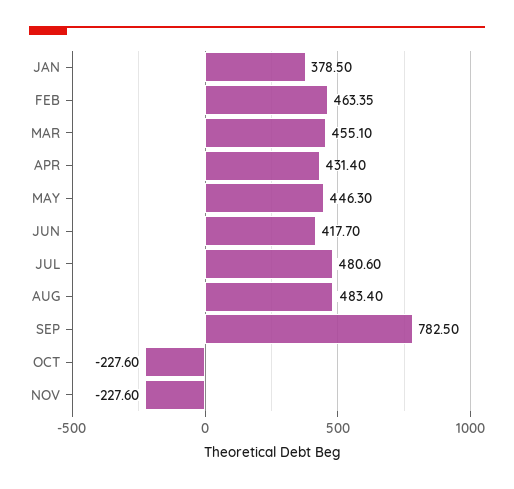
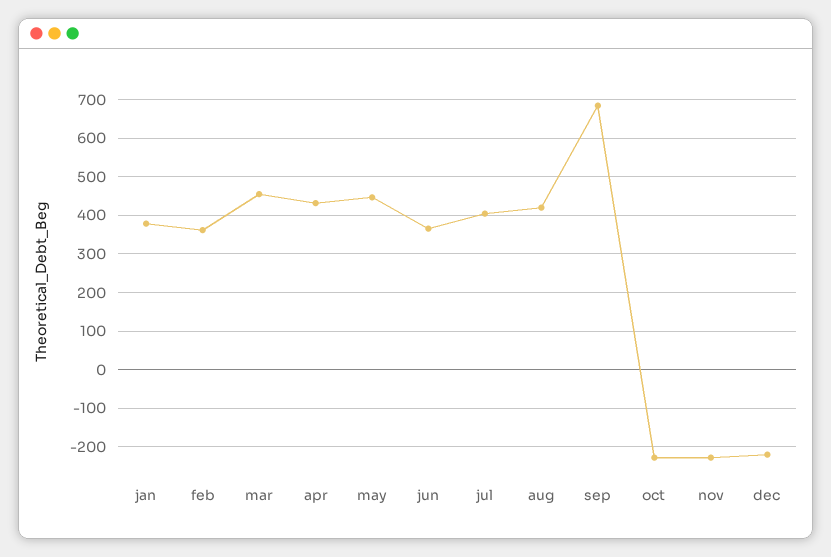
FEB: 463.35 -> 360
JUN: 417.7 -> 360
JUL: 480.6 -> 400
AUG: 483.4 -> 420
SEP: 782.5 -> 680
dec: none -> -220

